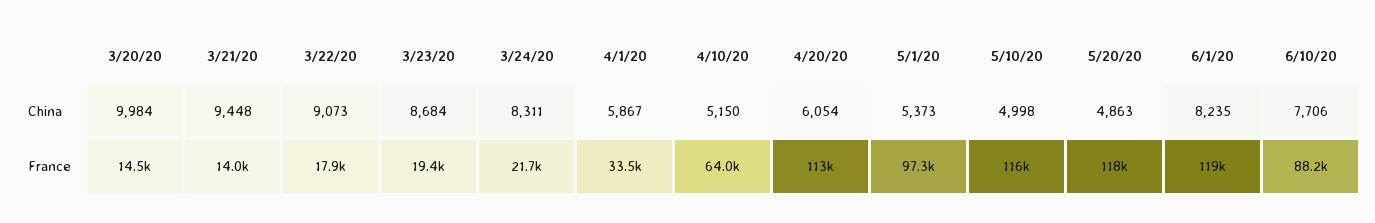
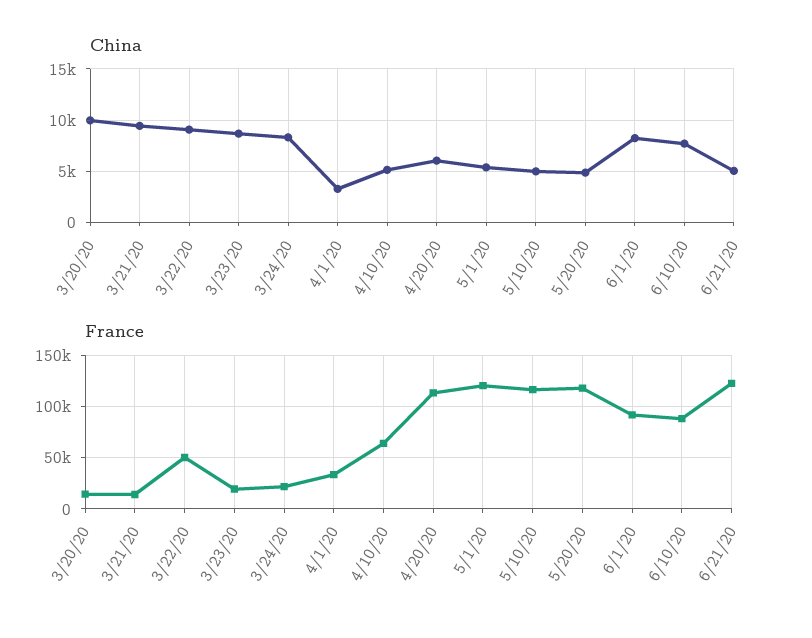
China, 4/1/20: 5867 -> 3000
France, 3/22/20: 17900 -> 50000
France, 5/1/20: 97300 -> 120000
France, 6/1/20: 119000 -> 90000
China, 6/21/20: none -> 5000
France, 6/21/20: none -> 120000

